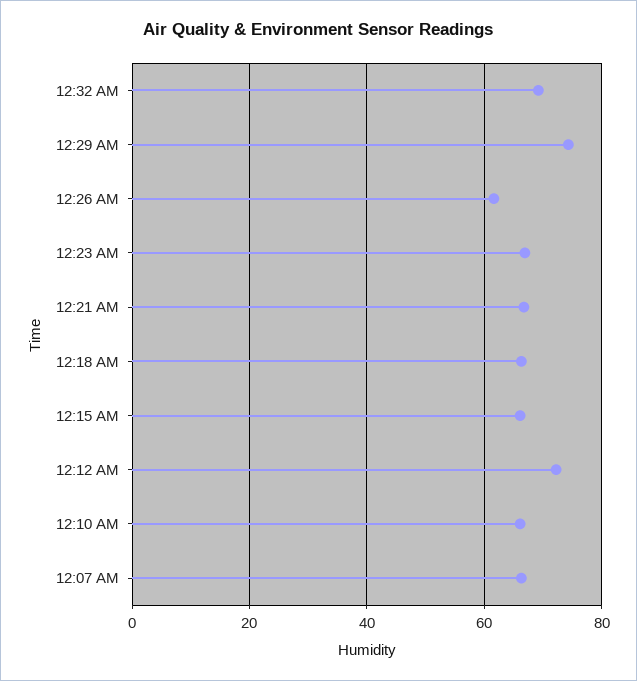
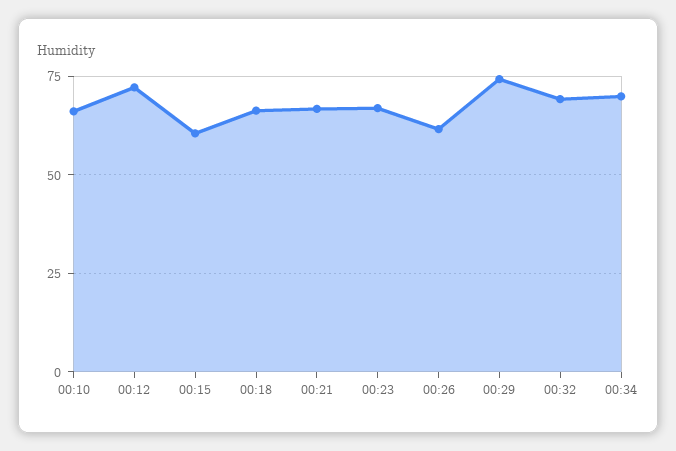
12:15 AM: 66 -> 60
12:07 AM: 66 -> none
00:34: none -> 70

